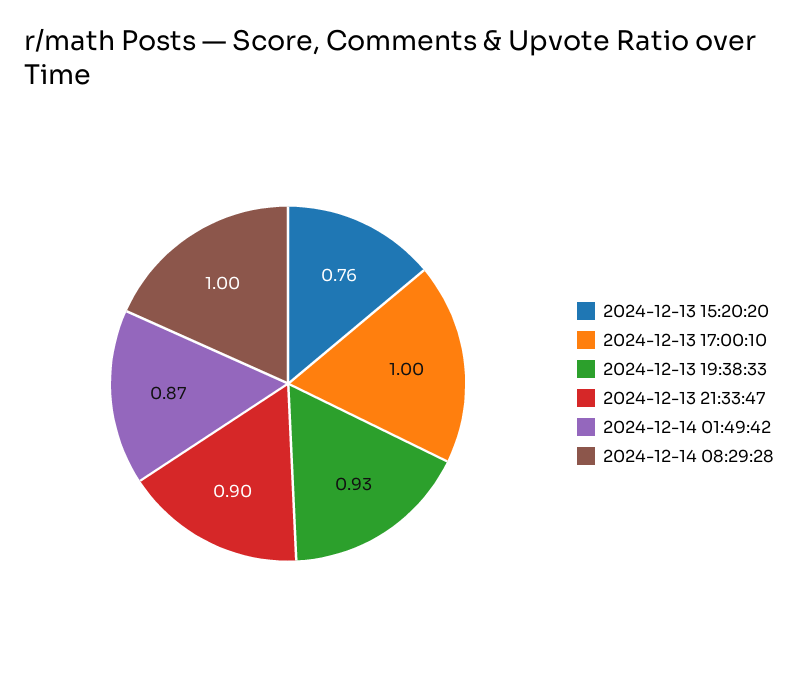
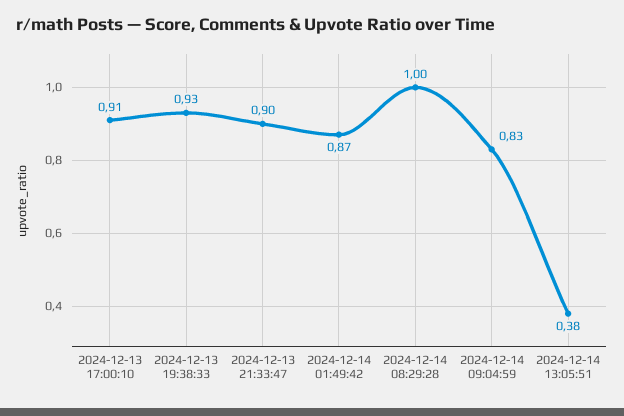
2024-12-13 15:20:20: 0.76 -> none
2024-12-13 17:00:10: 1 -> 0.91
2024-12-14 09:04:59: none -> 0.83
2024-12-14 13:05:51: none -> 0.38

